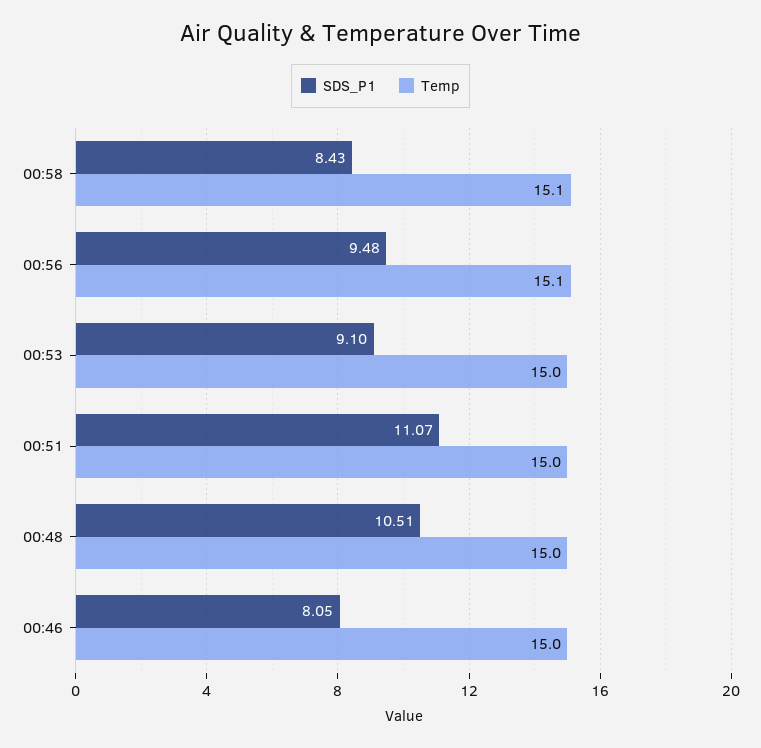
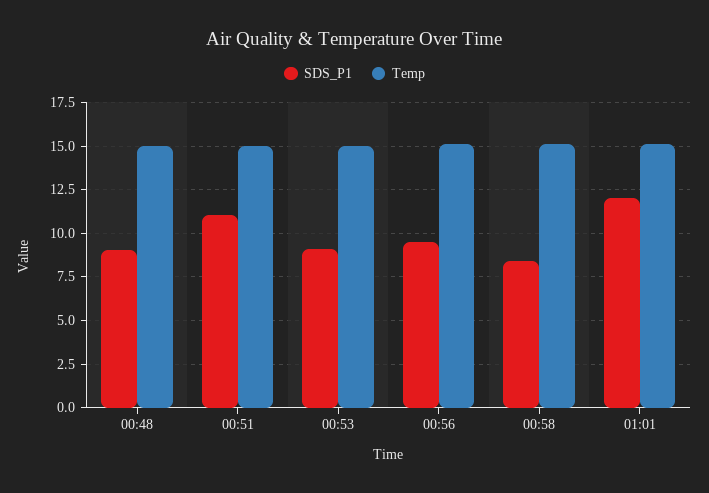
SDS_P1, 00:48: 10.51 -> 9
SDS_P1, 00:46: 8.05 -> none
Temp, 00:46: 15 -> none
SDS_P1, 01:01: none -> 12
Temp, 01:01: none -> 15

